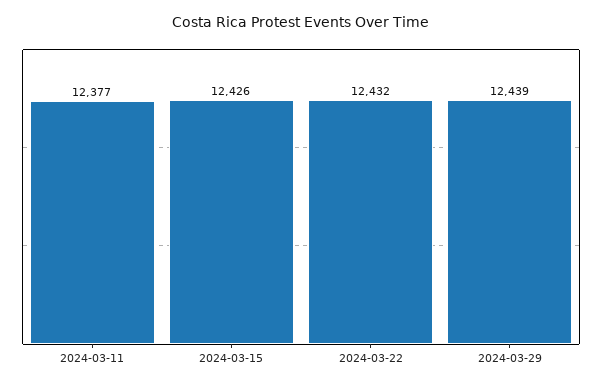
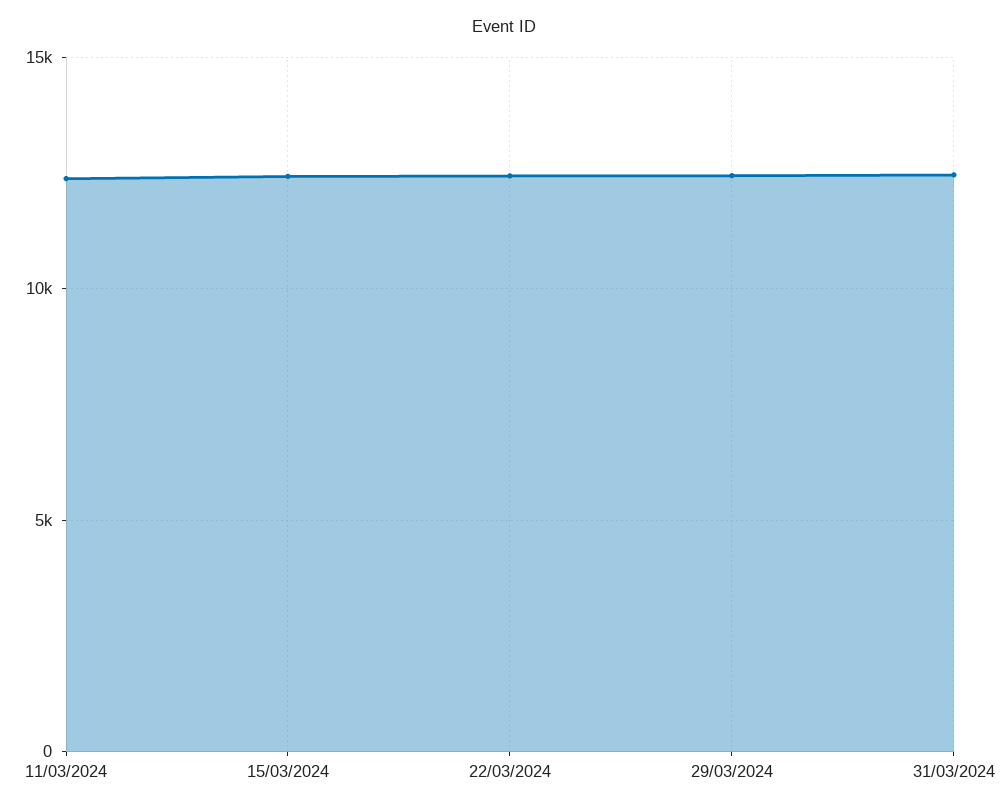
31/03/2024: none -> 12500

